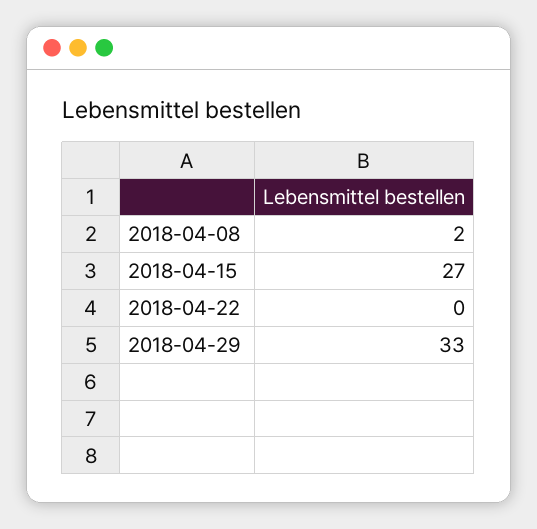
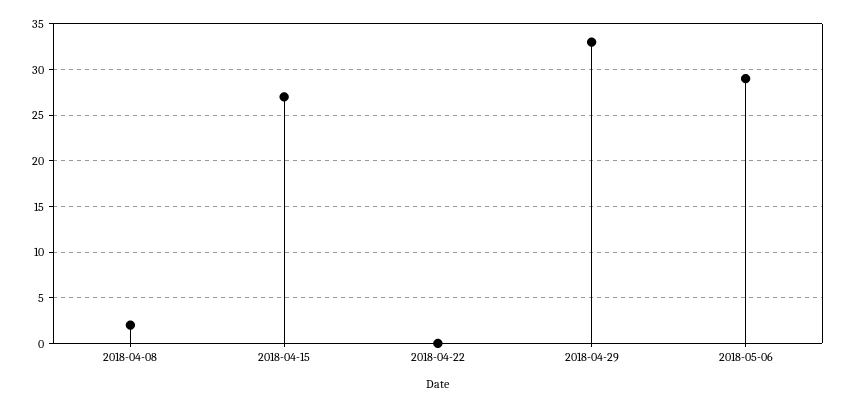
2018-05-06: none -> 29

